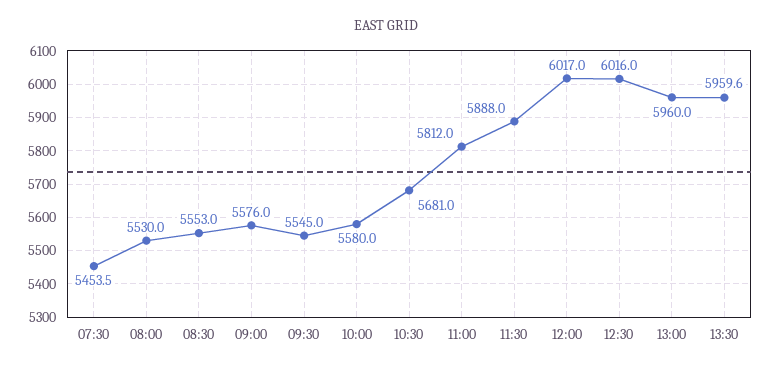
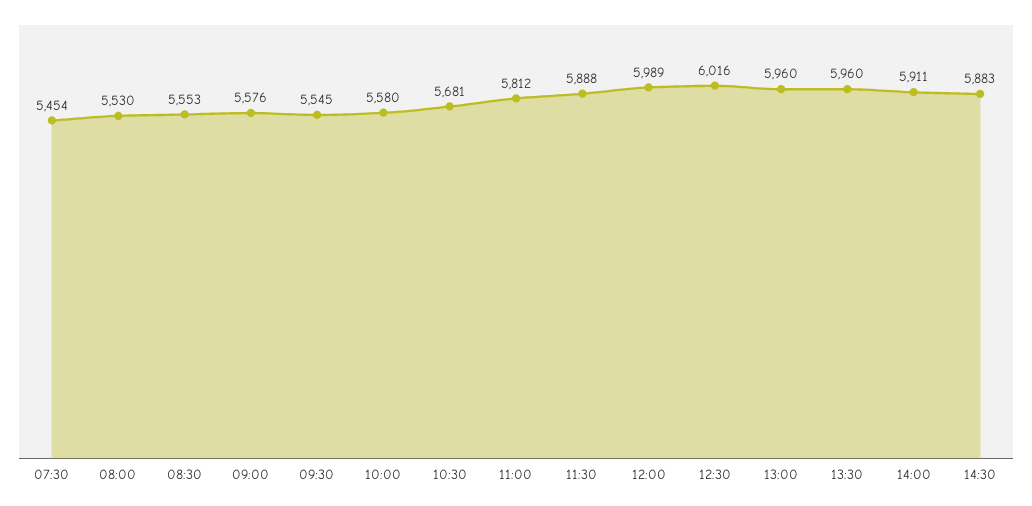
12:00: 6017 -> 5989
14:00: none -> 5911
14:30: none -> 5883

